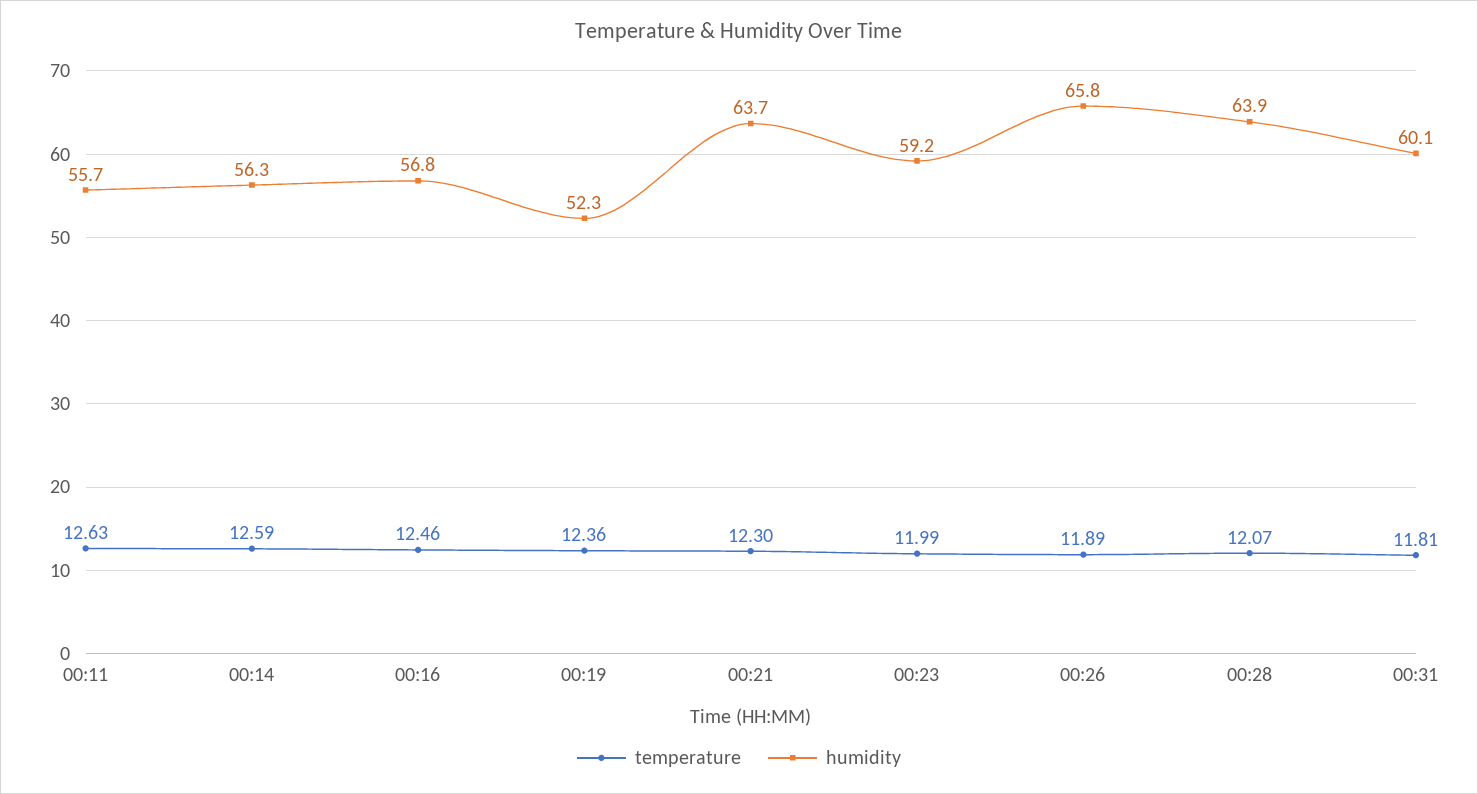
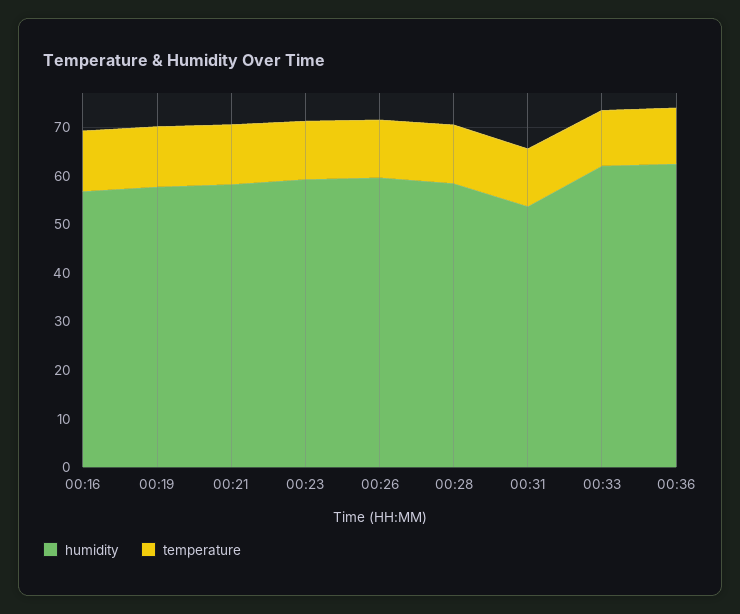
temperature, 00:11: 12.63 -> none
humidity, 00:11: 55.7 -> none
temperature, 00:14: 12.59 -> none
humidity, 00:14: 56.3 -> none
humidity, 00:19: 52.3 -> 58
humidity, 00:21: 63.7 -> 58
humidity, 00:26: 65.8 -> 60
humidity, 00:28: 63.9 -> 58
humidity, 00:31: 60.1 -> 54
humidity, 00:33: none -> 62
temperature, 00:33: none -> 12
humidity, 00:36: none -> 62
temperature, 00:36: none -> 12

